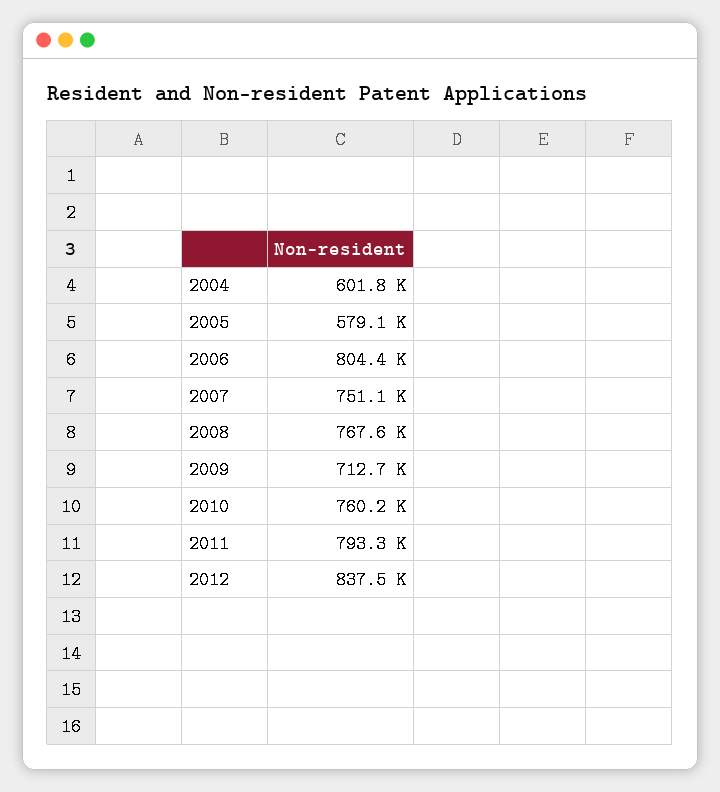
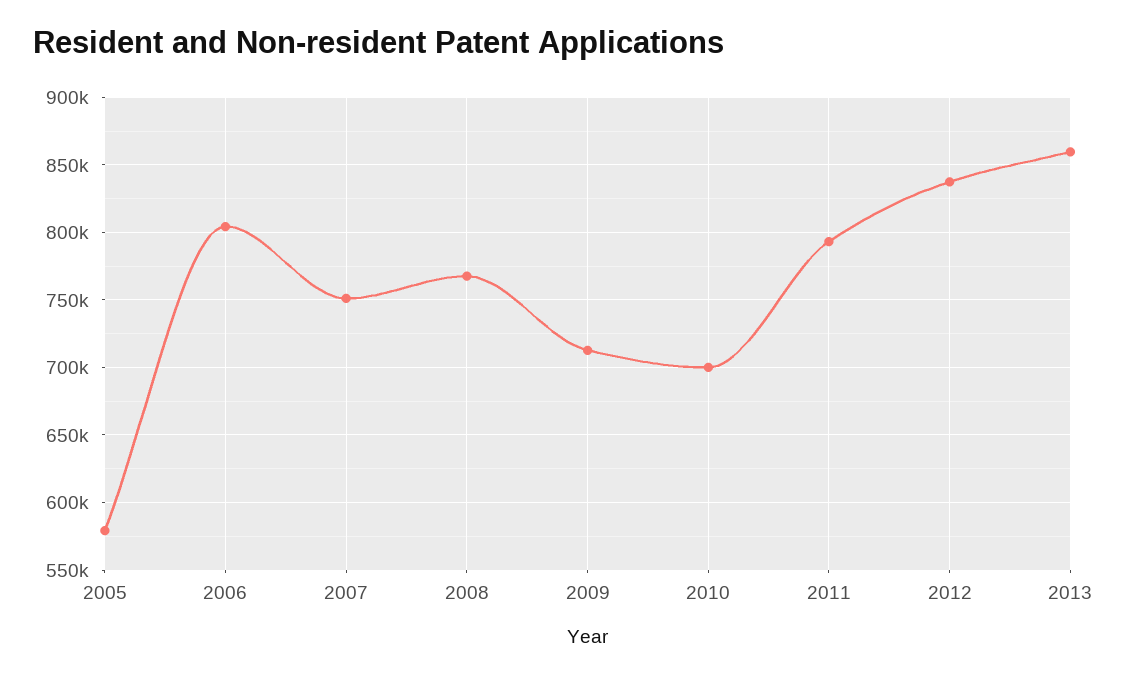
2004: 601800 -> none
2010: 760200 -> 700000
2013: none -> 860000

